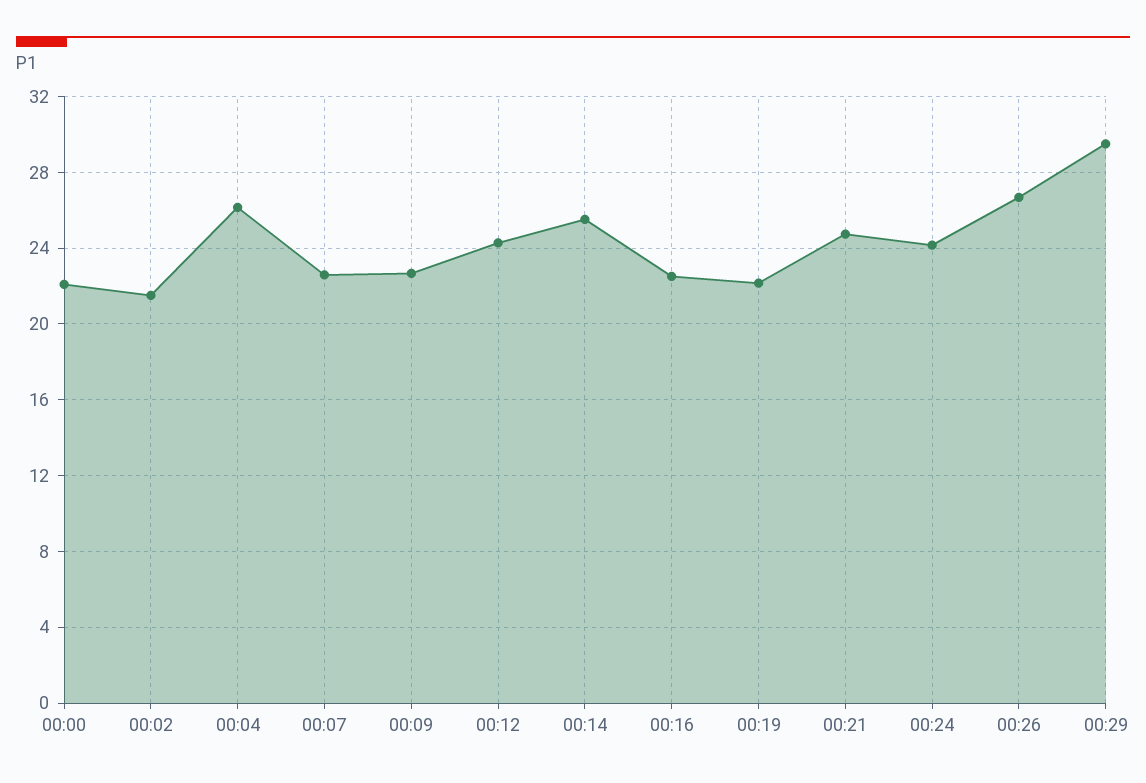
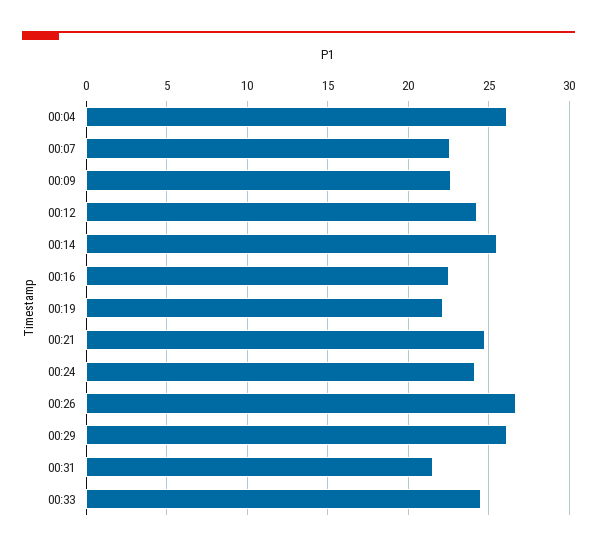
00:00: 22 -> none
00:02: 21.5 -> none
00:29: 29.5 -> 26
00:31: none -> 21.5
00:33: none -> 24.5

